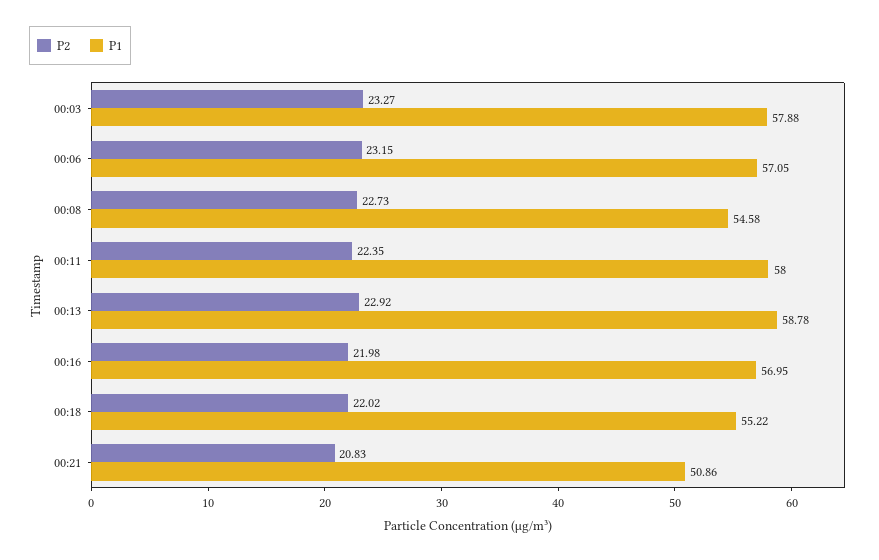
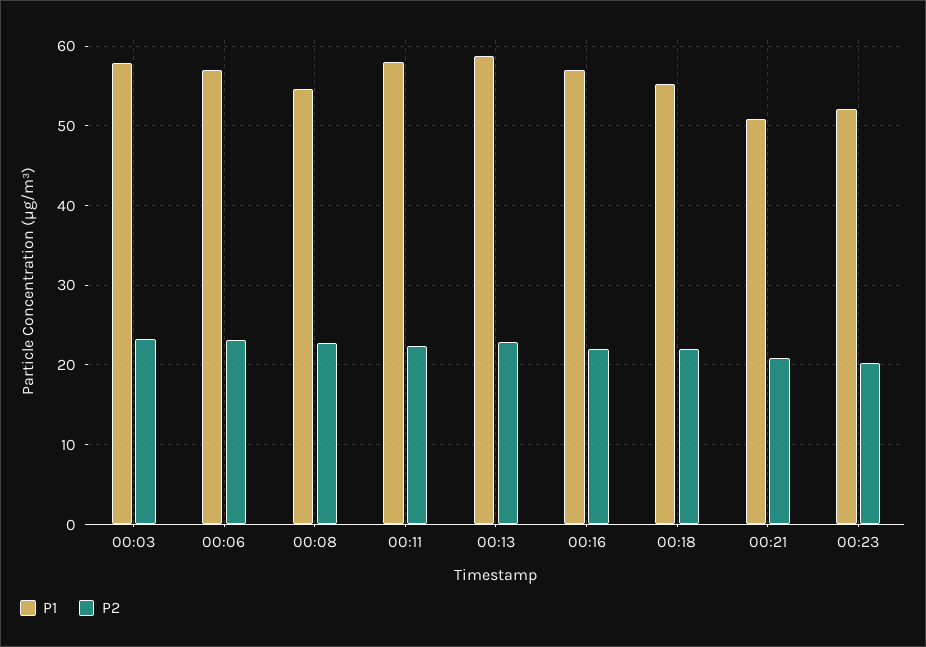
P1, 00:23: none -> 52
P2, 00:23: none -> 20

